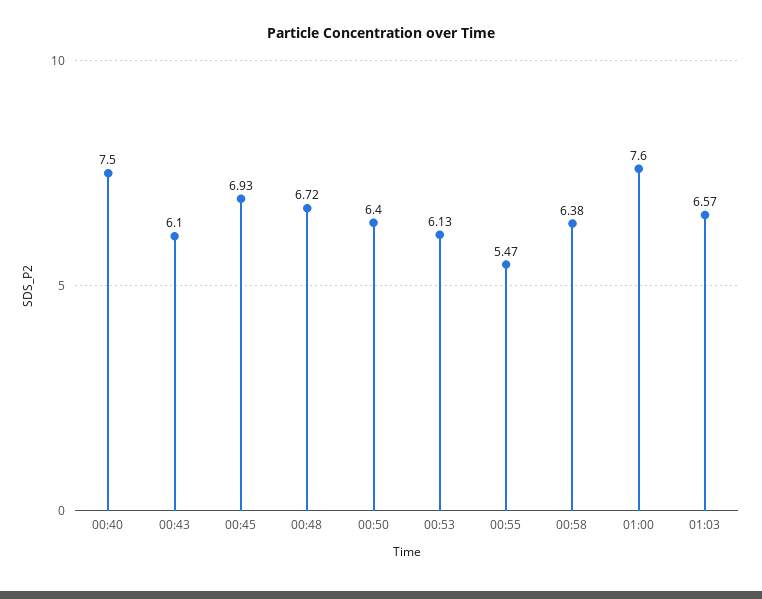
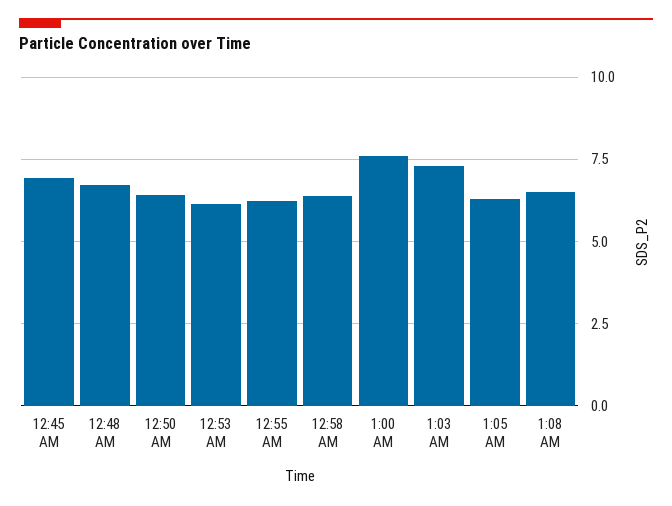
00:40: 7.5 -> none
00:43: 6.1 -> none
00:55: 5.47 -> 6.25
01:03: 6.57 -> 7.25
1:05 AM: none -> 6.25
1:08 AM: none -> 6.5

